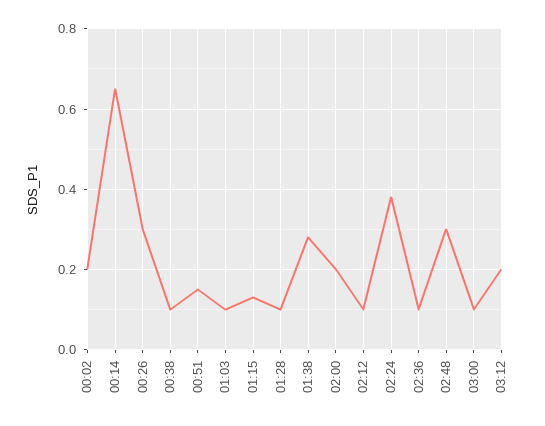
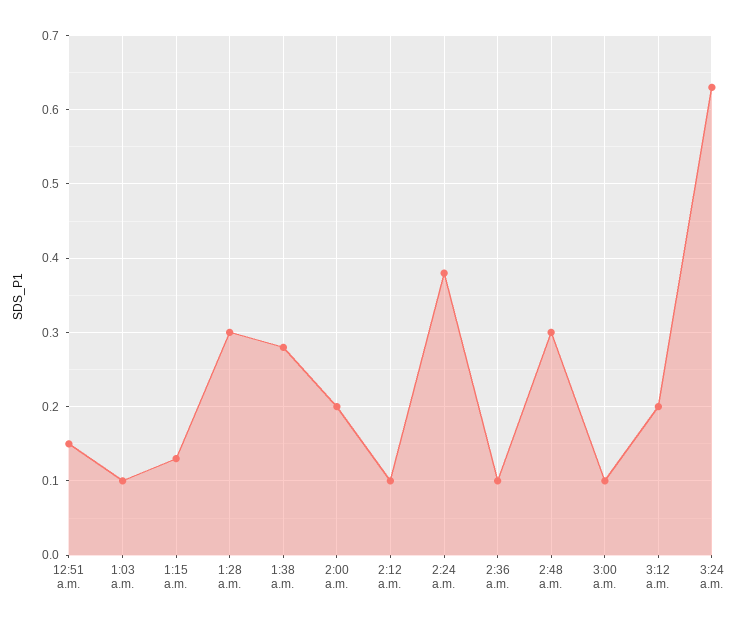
00:02: 0.2 -> none
00:14: 0.65 -> none
00:26: 0.3 -> none
00:38: 0.1 -> none
01:28: 0.1 -> 0.3
3:24 a.m.: none -> 0.63

